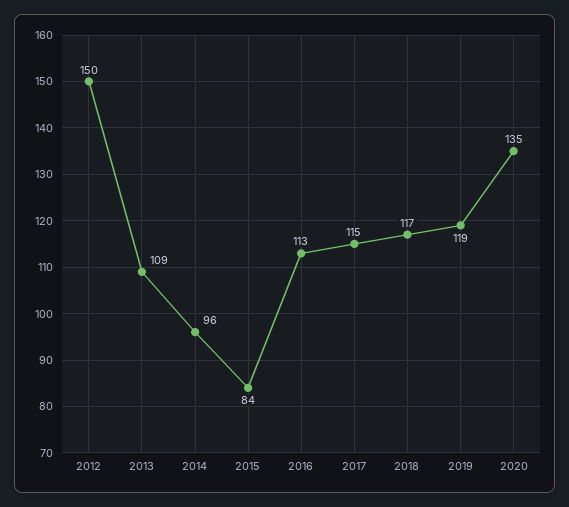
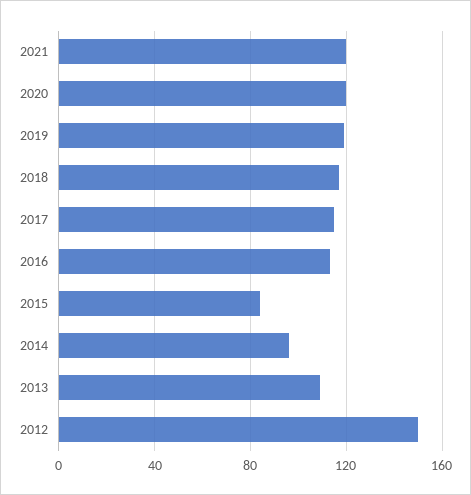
2020: 135 -> 120
2021: none -> 120

